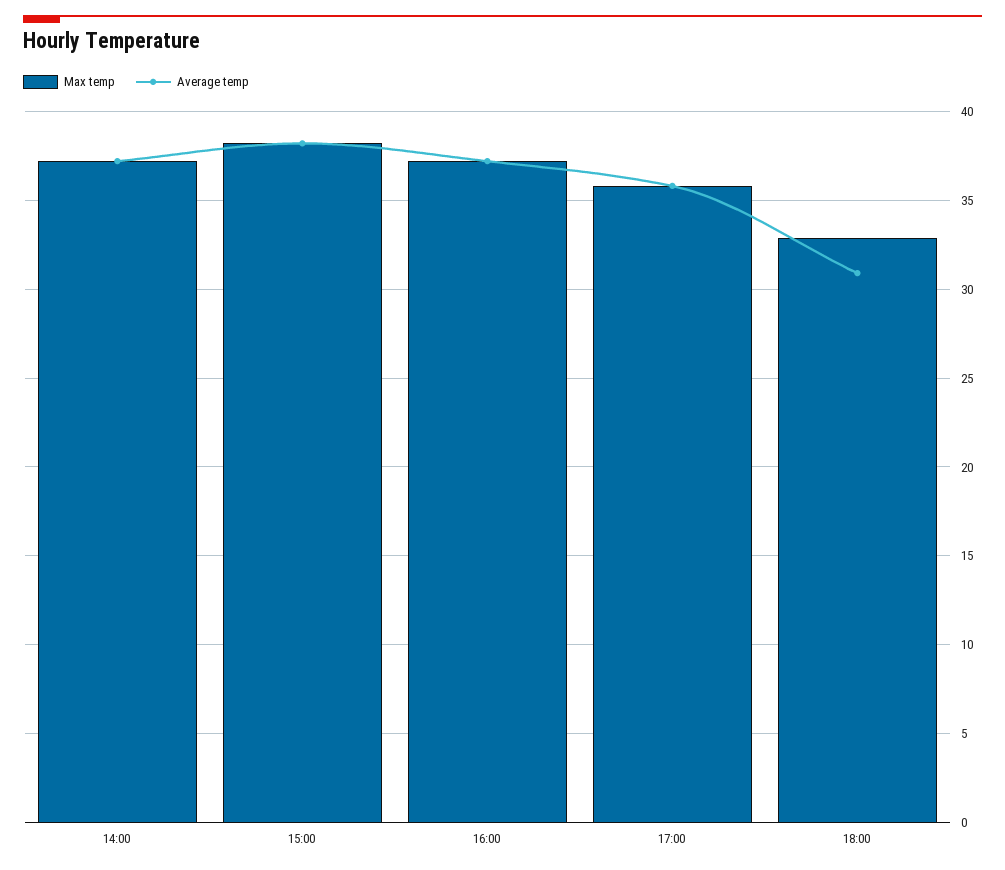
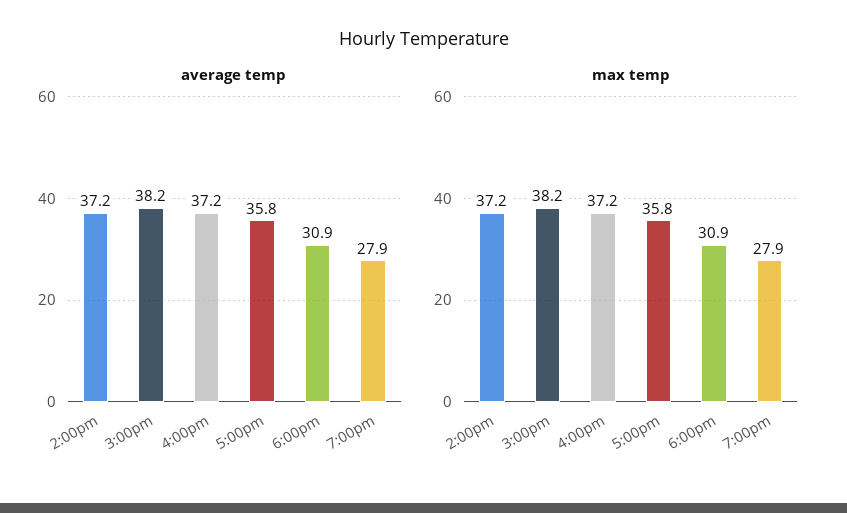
Max temp, 18:00: 33 -> 30.9
Average temp, 7:00pm: none -> 27.9
Max temp, 7:00pm: none -> 27.9

